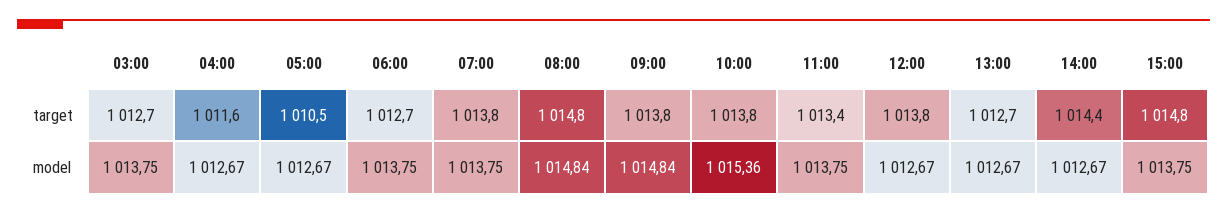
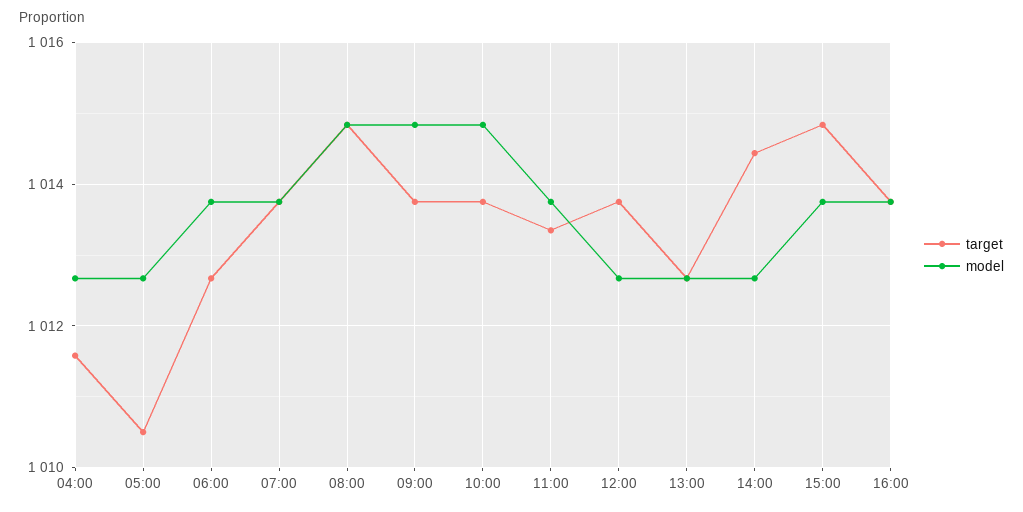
target, 03:00: 1012.7 -> none
model, 03:00: 1013.75 -> none
model, 10:00: 1015.36 -> 1014.8
target, 16:00: none -> 1013.8
model, 16:00: none -> 1013.8

